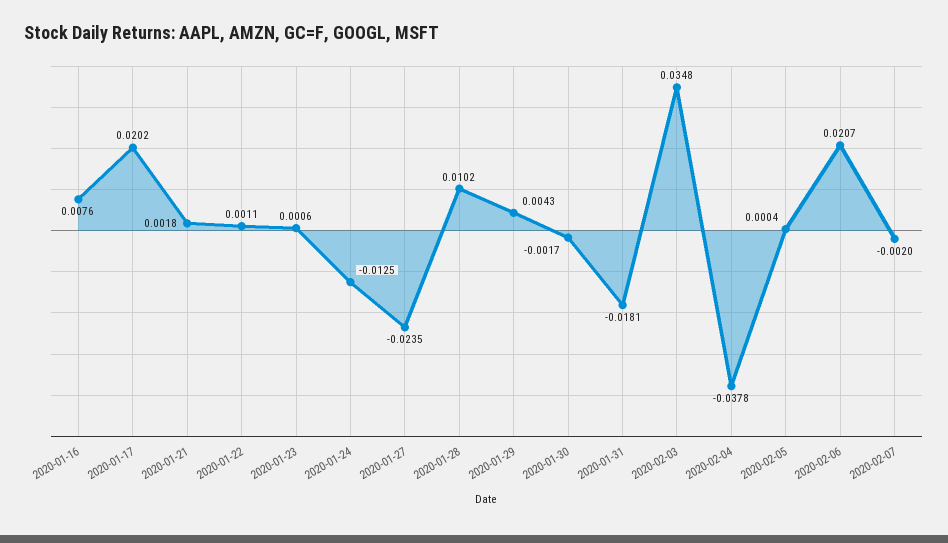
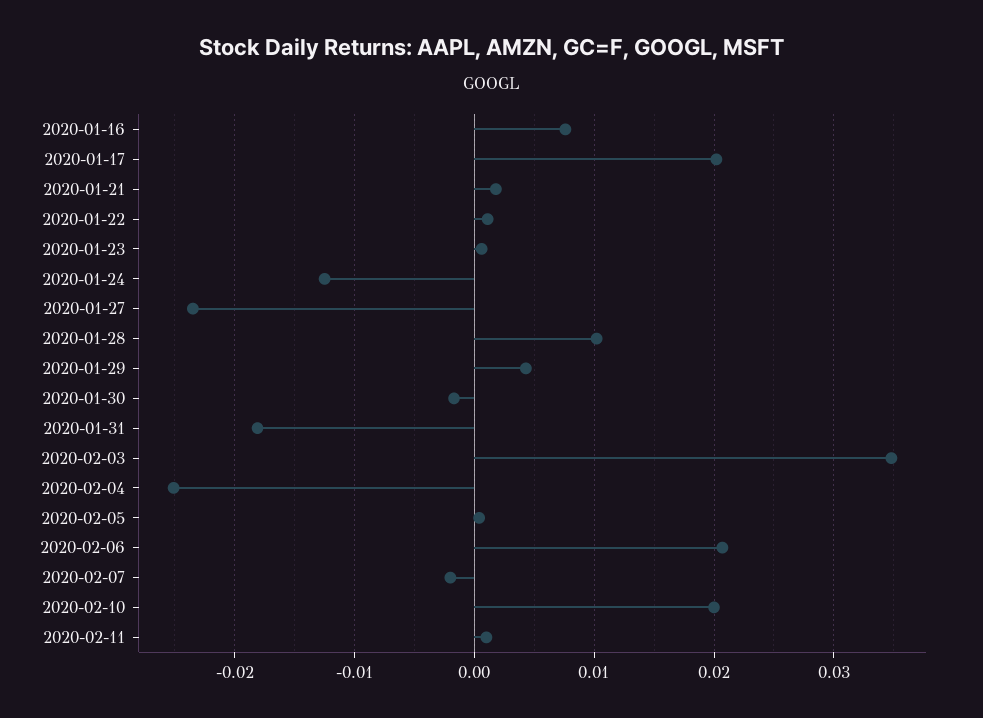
2020-02-04: -0.0378 -> -0.025
2020-02-10: none -> 0.02
2020-02-11: none -> 0.001

